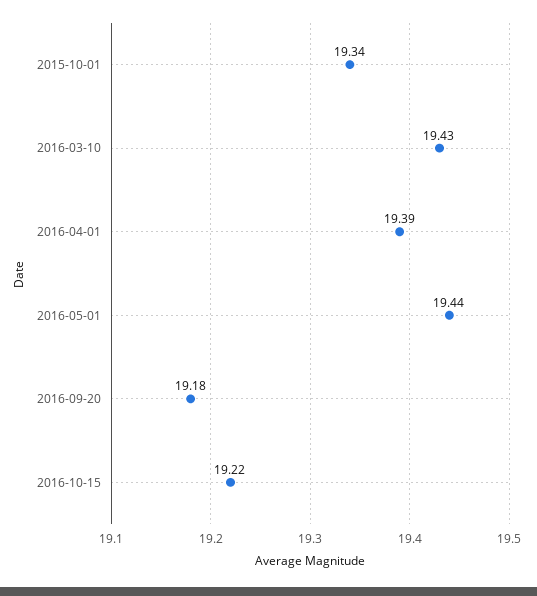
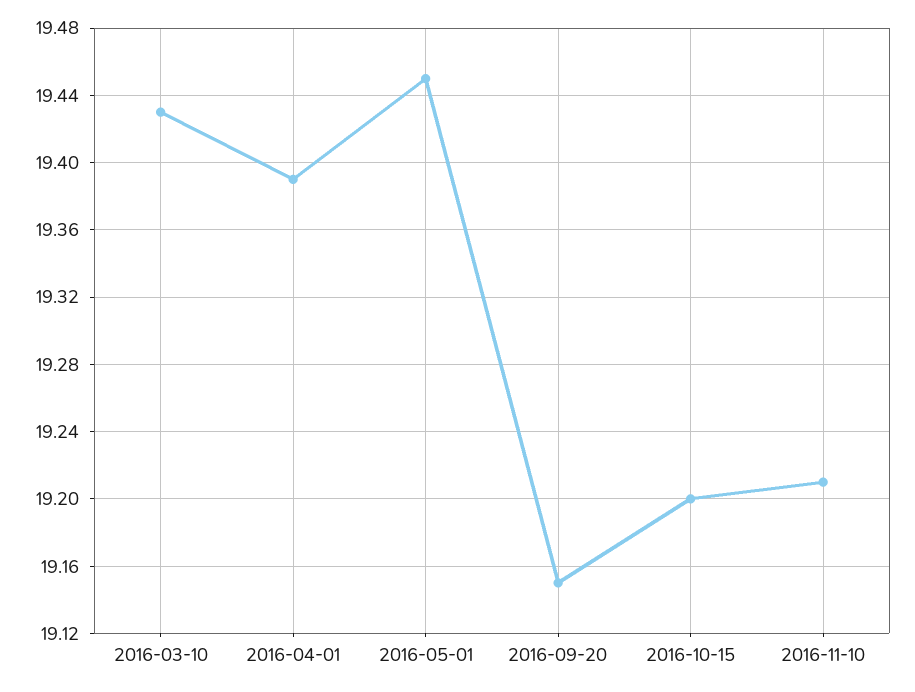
2015-10-01: 19.34 -> none
2016-05-01: 19.44 -> 19.45
2016-09-20: 19.18 -> 19.15
2016-10-15: 19.22 -> 19.2
2016-11-10: none -> 19.21

